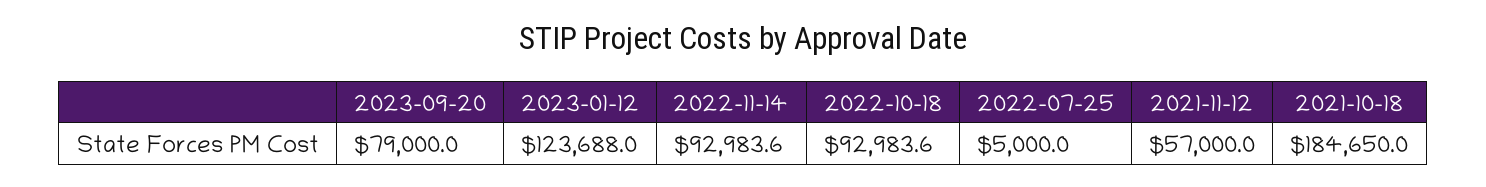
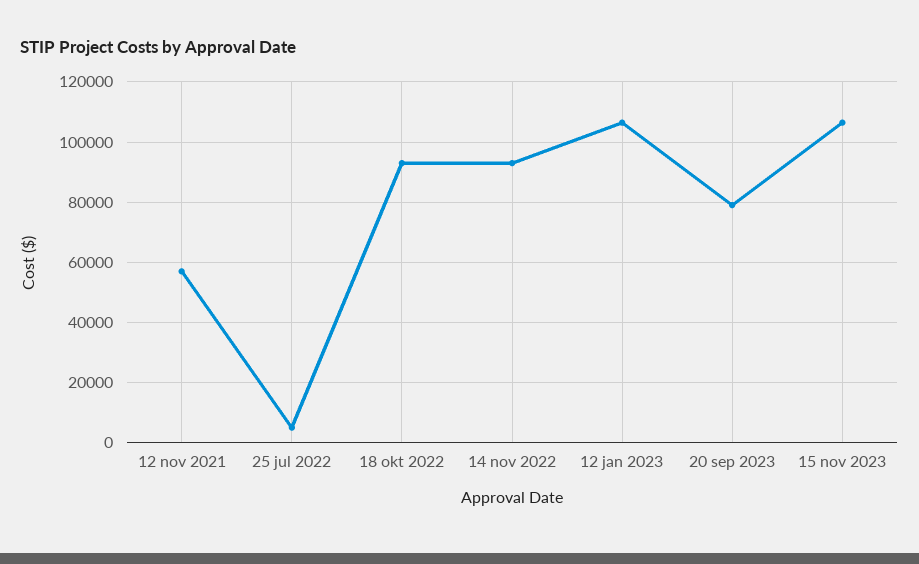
2023-01-12: 123688 -> 106000
2021-10-18: 184650 -> none
15 nov 2023: none -> 106000

